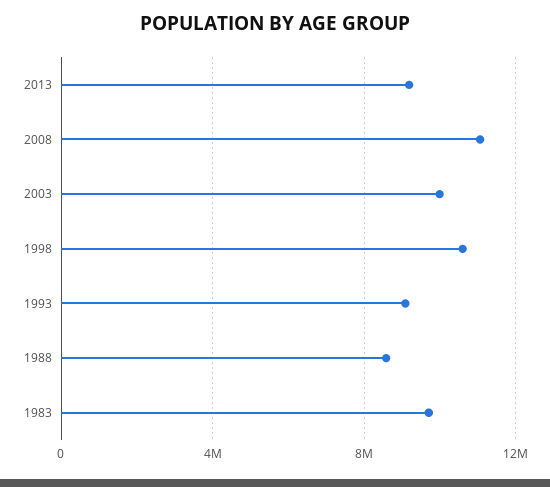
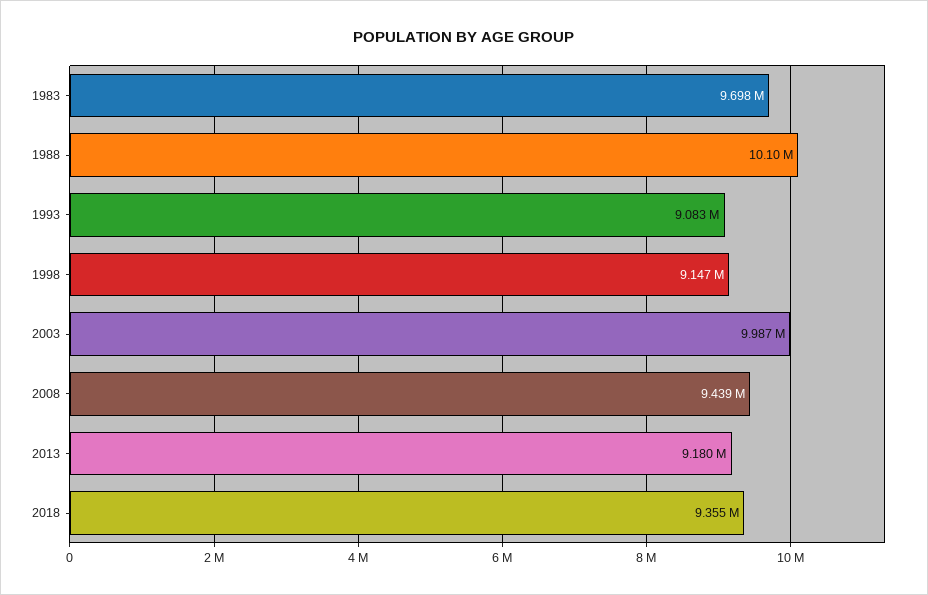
2008: 11000000 -> 9439000
1998: 10500000 -> 9147000
1988: 8500000 -> 10100000
2018: none -> 9355000

